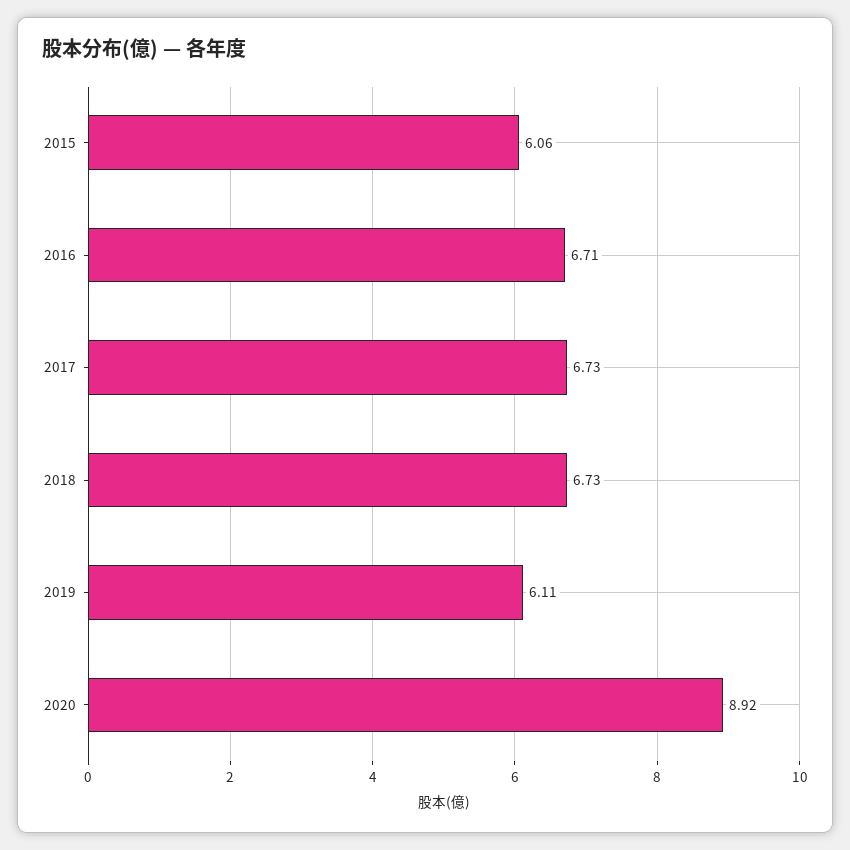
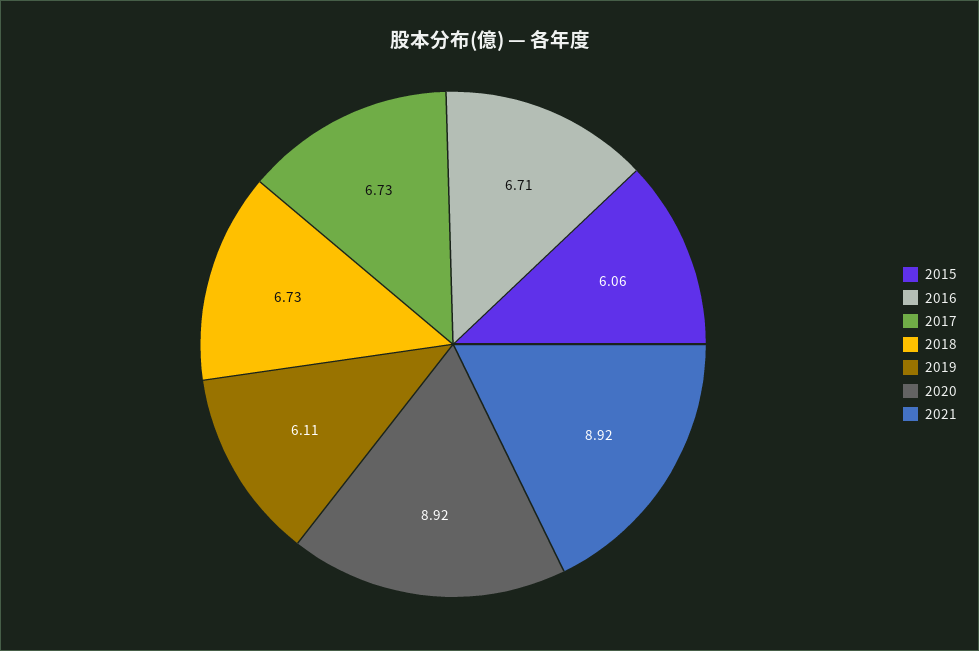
2021: none -> 8.92

